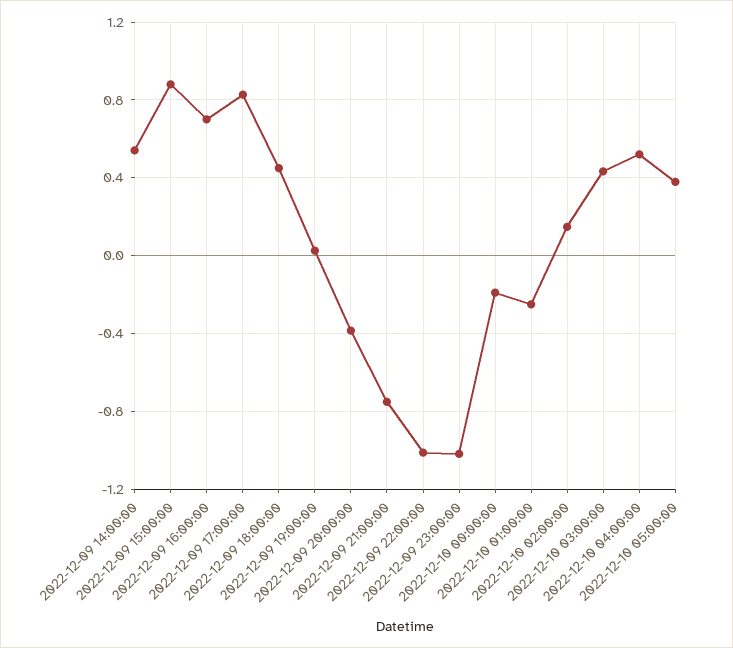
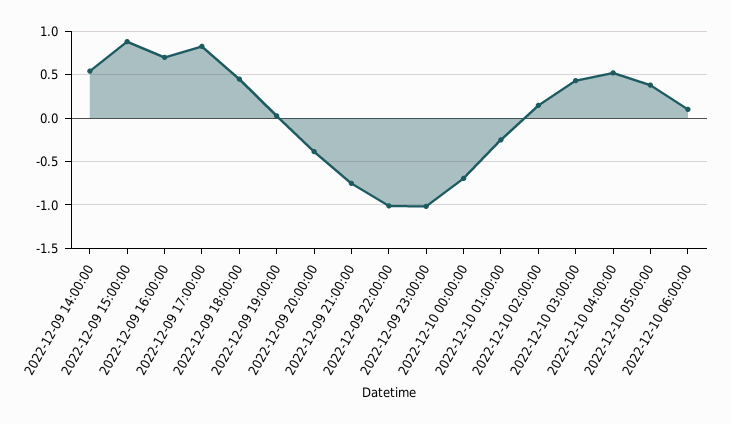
2022-12-10 00:00:00: -0.2 -> -0.7
2022-12-10 06:00:00: none -> 0.1

